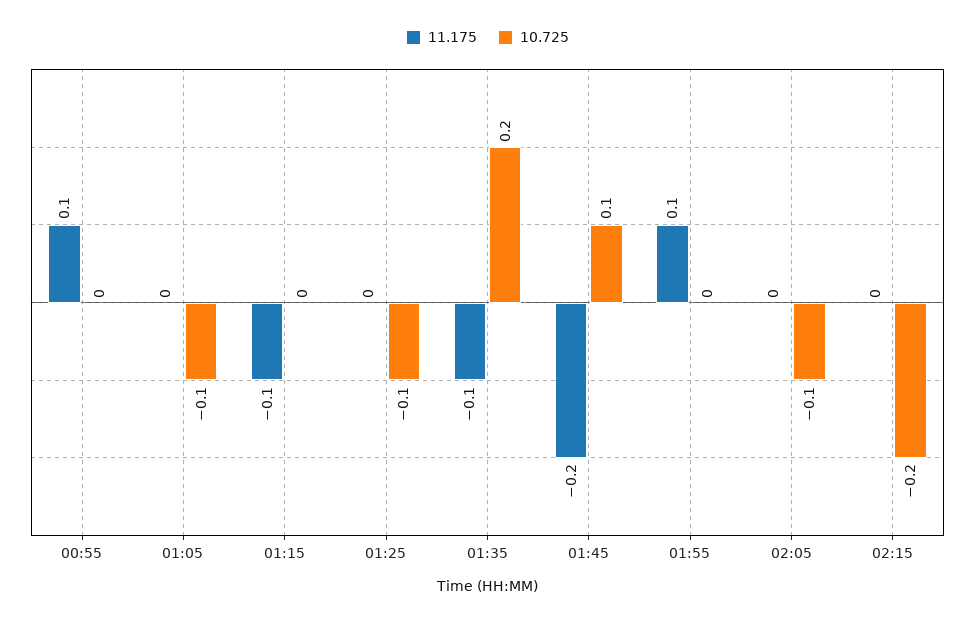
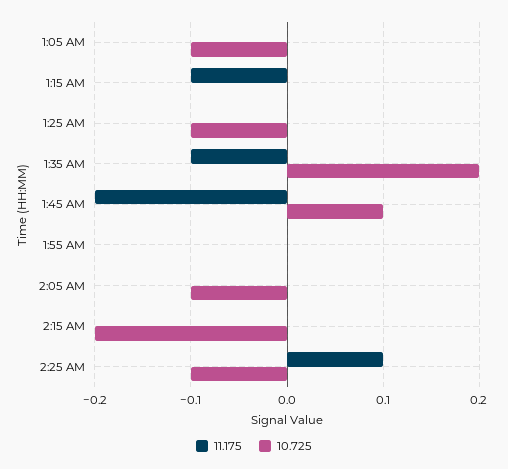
11.175, 00:55: 0.1 -> none
10.725, 00:55: 0 -> none
11.175, 01:55: 0.1 -> 0
11.175, 2:25 AM: none -> 0.1
10.725, 2:25 AM: none -> -0.1

